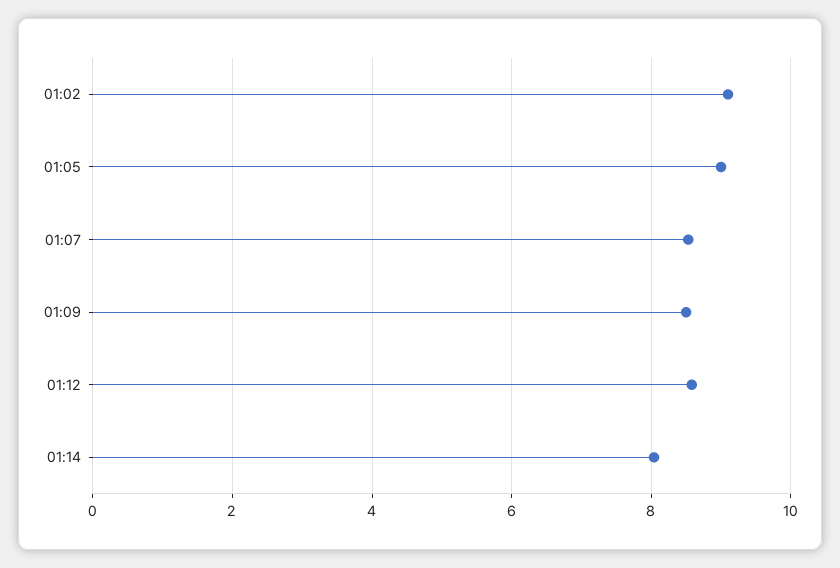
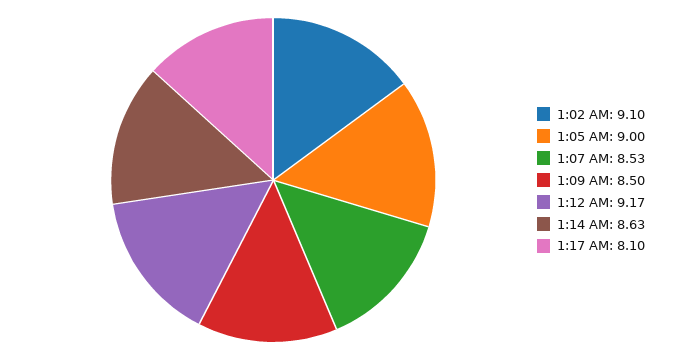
01:12: 8.6 -> 9.17
01:14: 8 -> 8.63
1:17 AM: none -> 8.1

